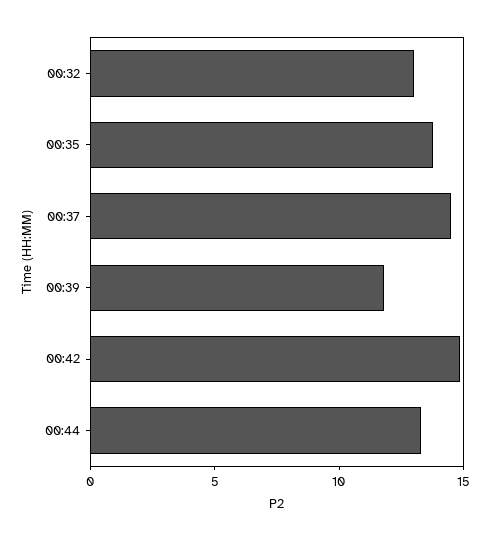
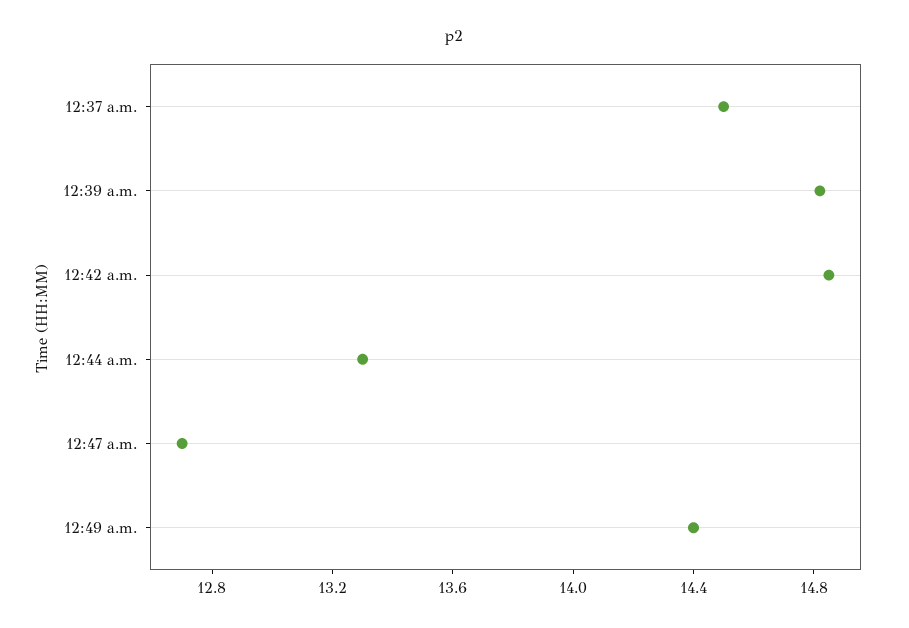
00:32: 13 -> none
00:35: 14 -> none
00:39: 12 -> 14.8
12:47 a.m.: none -> 12.7
12:49 a.m.: none -> 14.4

